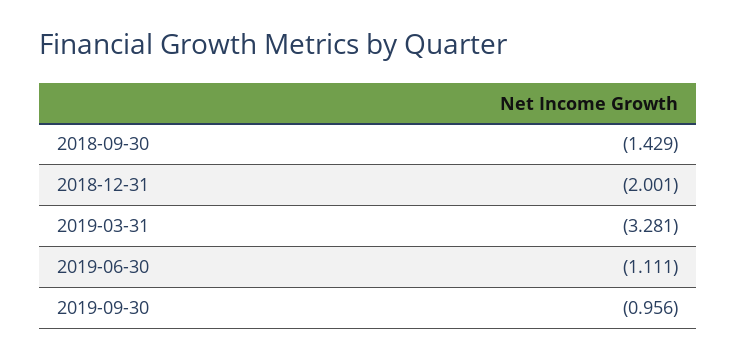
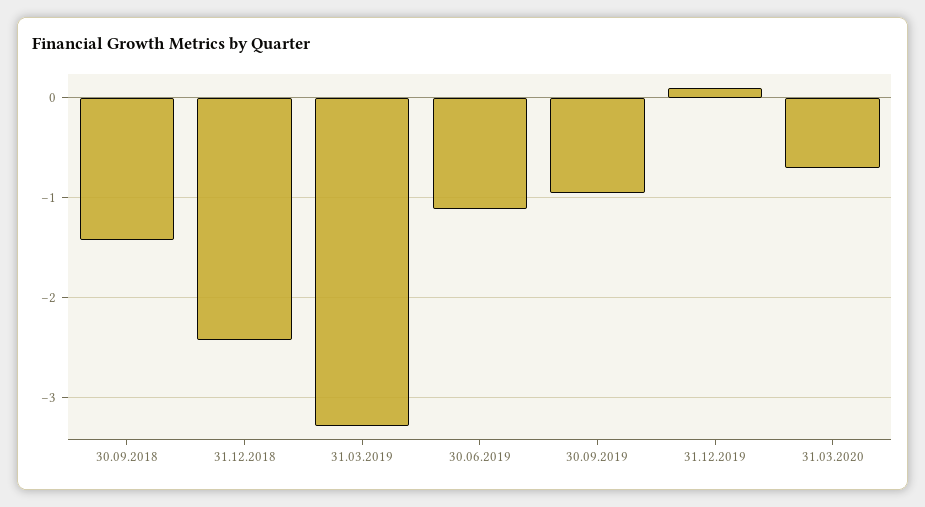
2018-12-31: -2.001 -> -2.4
31.12.2019: none -> 0.1
31.03.2020: none -> -0.7

